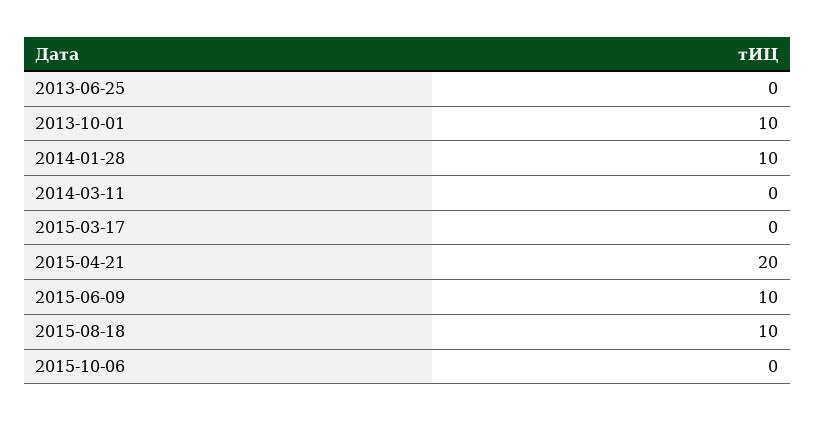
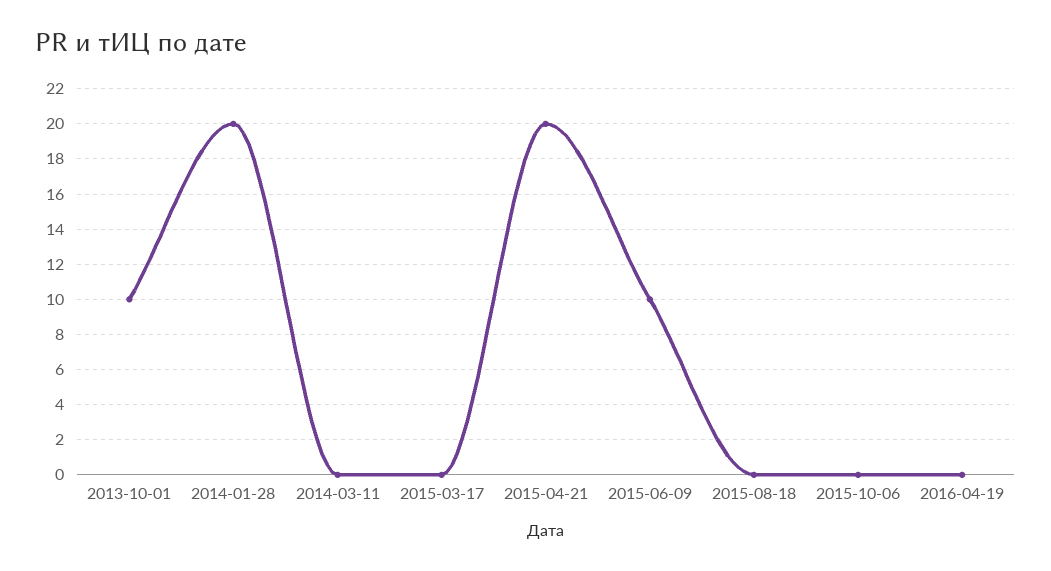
2013-06-25: 0 -> none
2014-01-28: 10 -> 20
2015-08-18: 10 -> 0
2016-04-19: none -> 0

